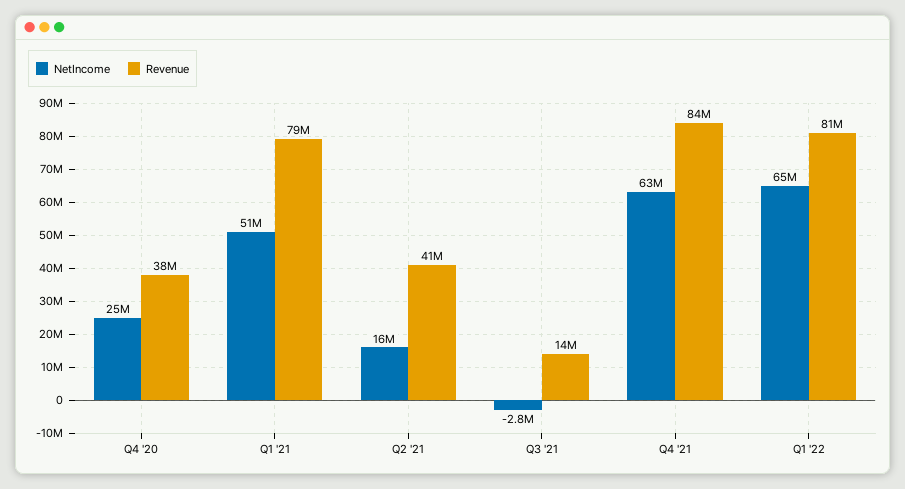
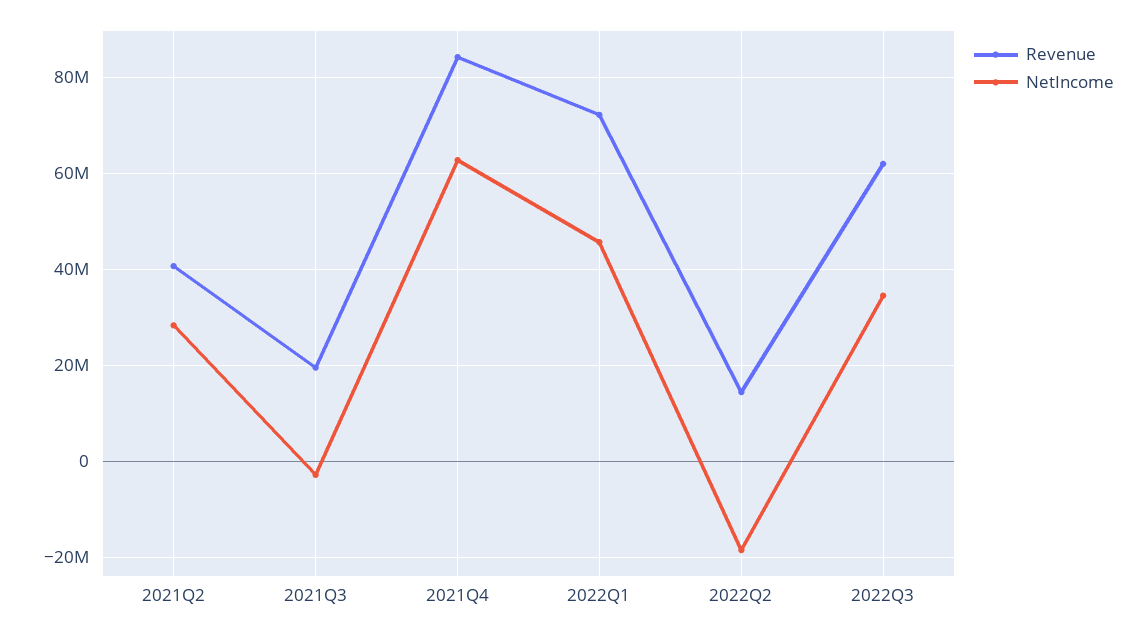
NetIncome, Q4 '20: 25000000 -> none
Revenue, Q4 '20: 38000000 -> none
NetIncome, Q1 '21: 51000000 -> none
Revenue, Q1 '21: 79000000 -> none
NetIncome, Q2 '21: 16000000 -> 28000000
Revenue, Q3 '21: 14000000 -> 20000000
NetIncome, Q1 '22: 65000000 -> 46000000
Revenue, Q1 '22: 81000000 -> 72000000
Revenue, 2022Q2: none -> 14000000
NetIncome, 2022Q2: none -> -18000000
Revenue, 2022Q3: none -> 62000000
NetIncome, 2022Q3: none -> 34000000

